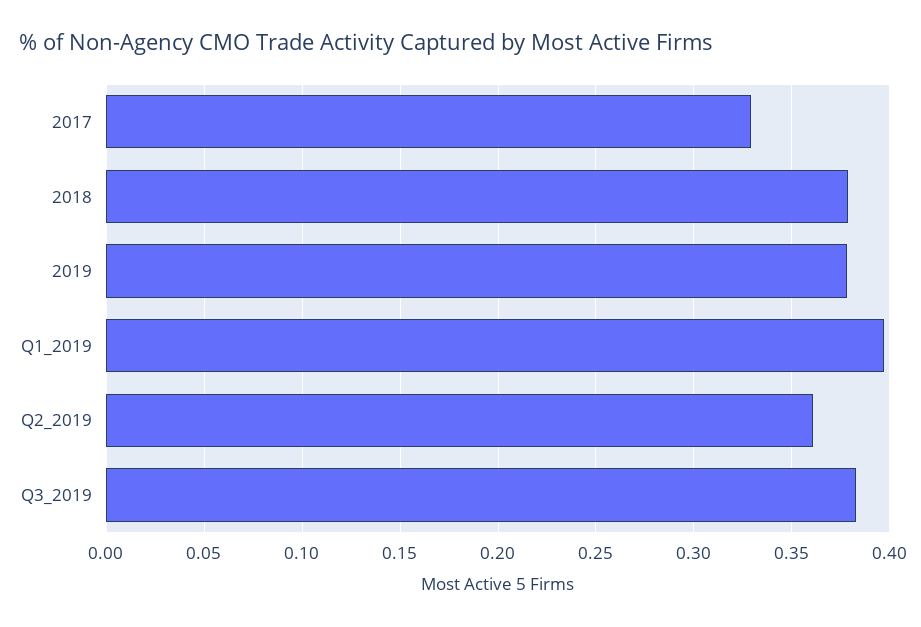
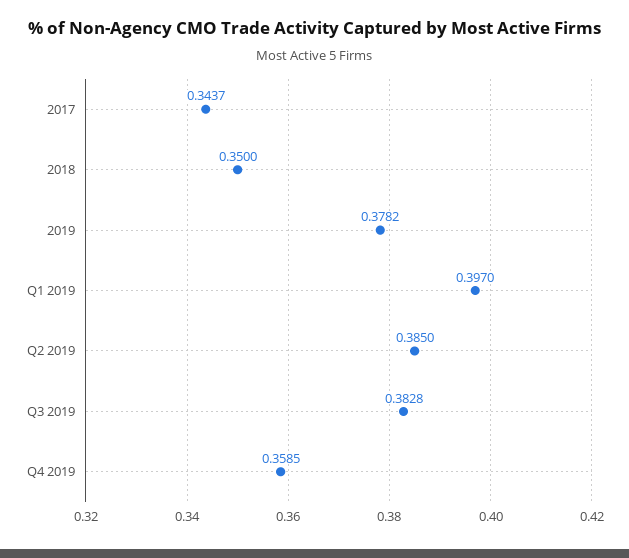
2017: 0.33 -> 0.3437
2018: 0.38 -> 0.35
Q2_2019: 0.36 -> 0.385
Q4 2019: none -> 0.3585

